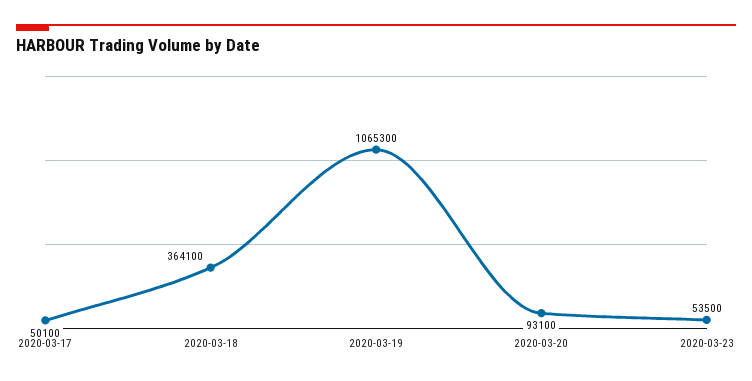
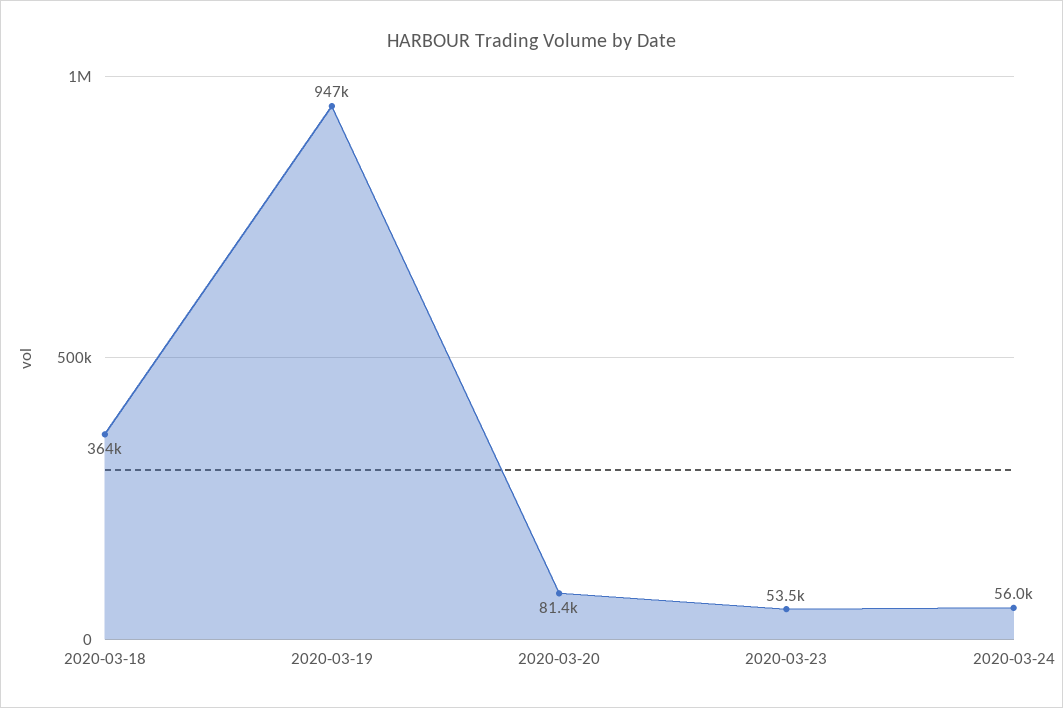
2020-03-17: 50100 -> none
2020-03-19: 1065300 -> 947000
2020-03-20: 93100 -> 81400
2020-03-24: none -> 56000

